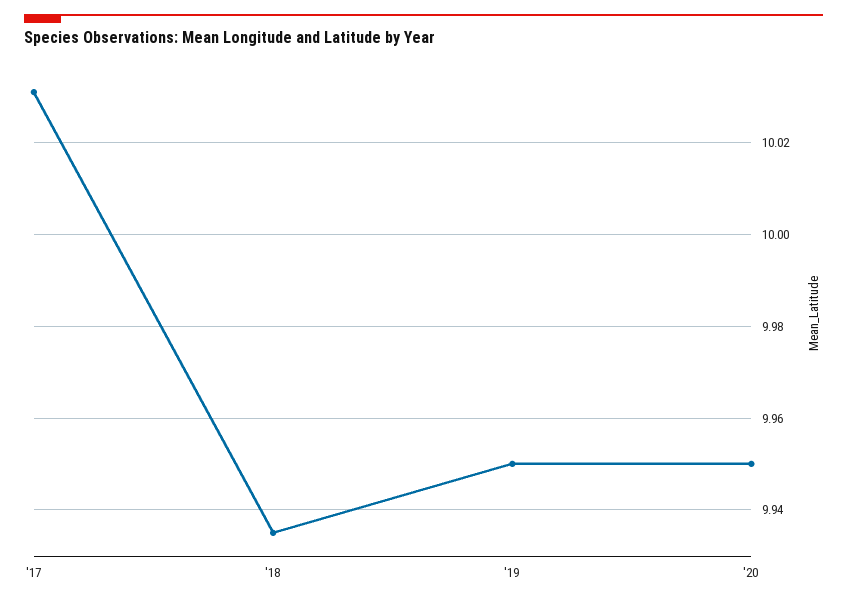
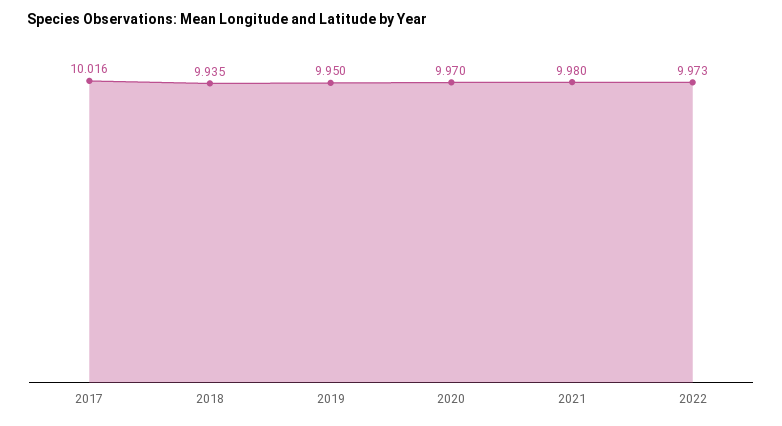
'17: 10.03 -> 10.016
'20: 9.95 -> 9.97
2021: none -> 9.98
2022: none -> 9.973

